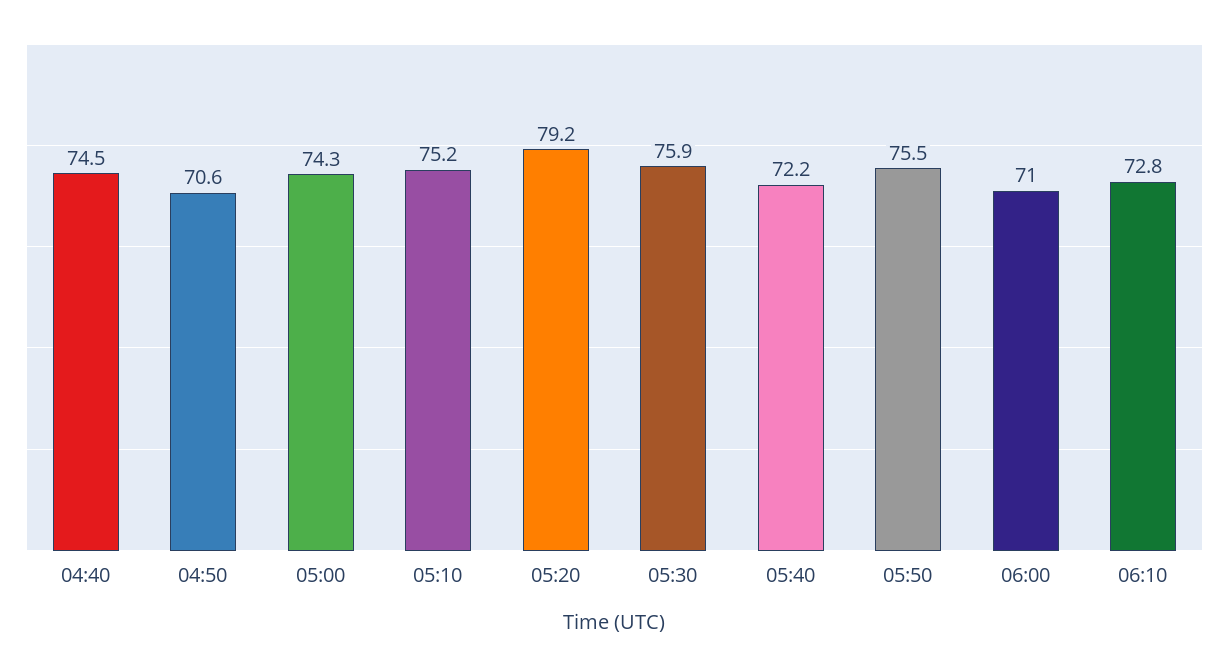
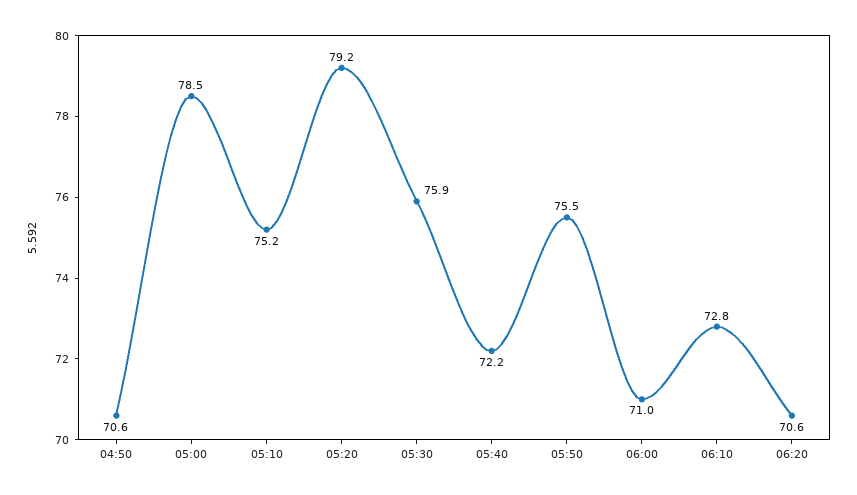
04:40: 74.5 -> none
05:00: 74.3 -> 78.5
06:20: none -> 70.6

